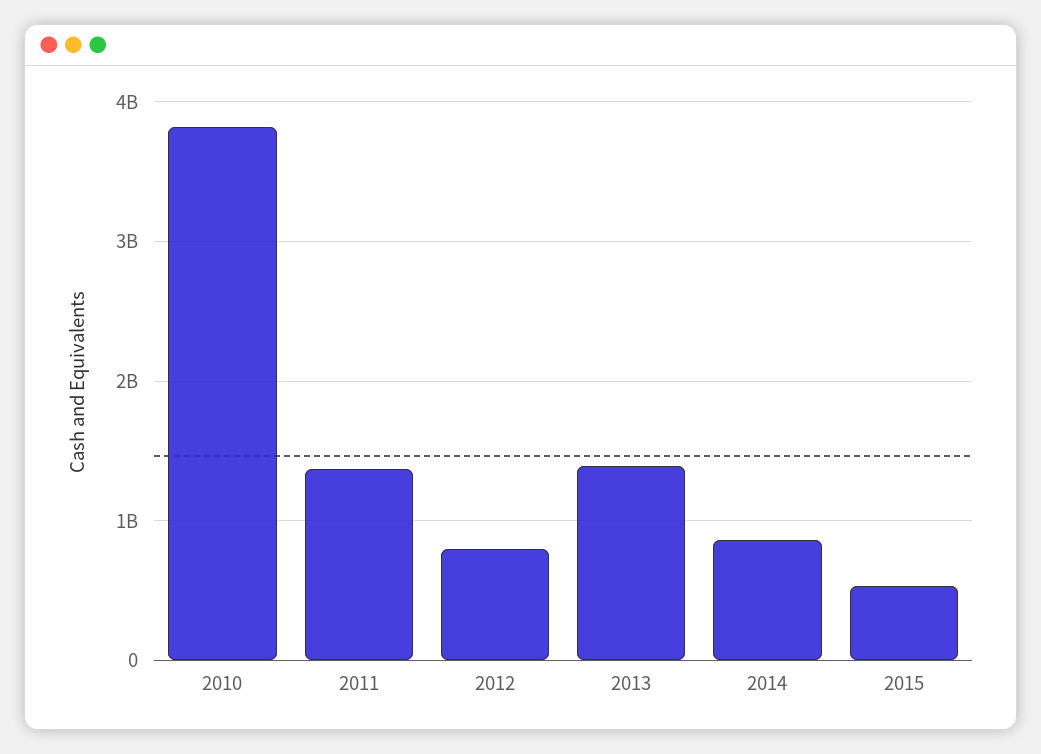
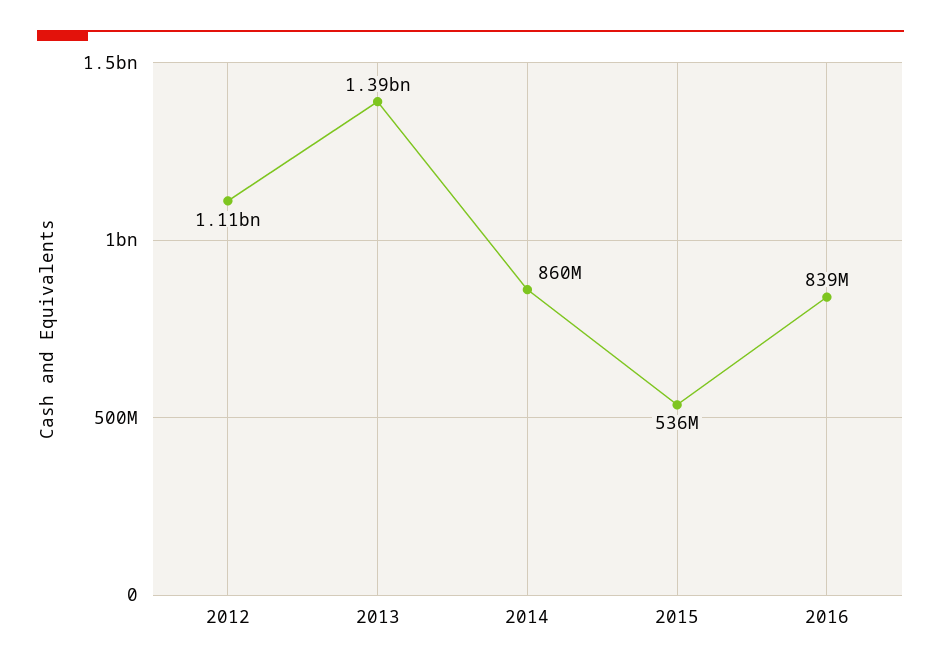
2010: 3800000000 -> none
2011: 1400000000 -> none
2012: 800000000 -> 1110000000
2016: none -> 839000000

